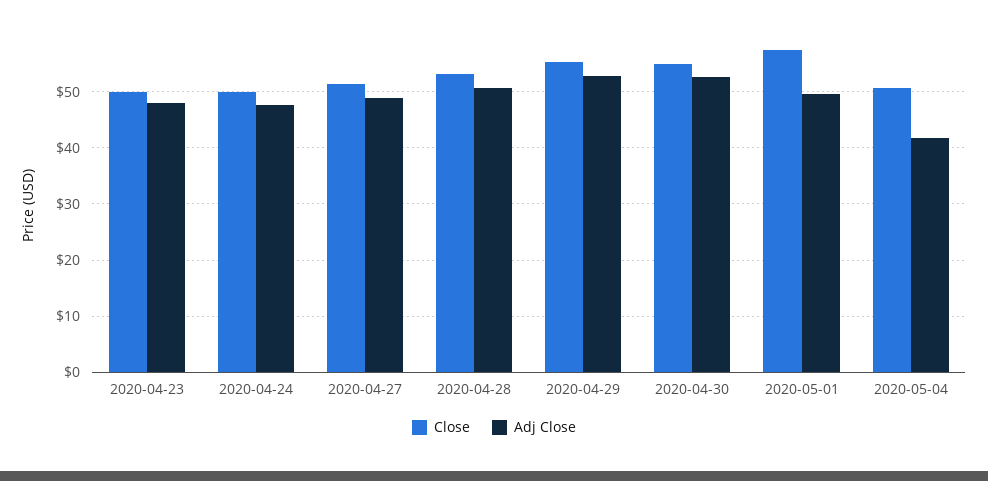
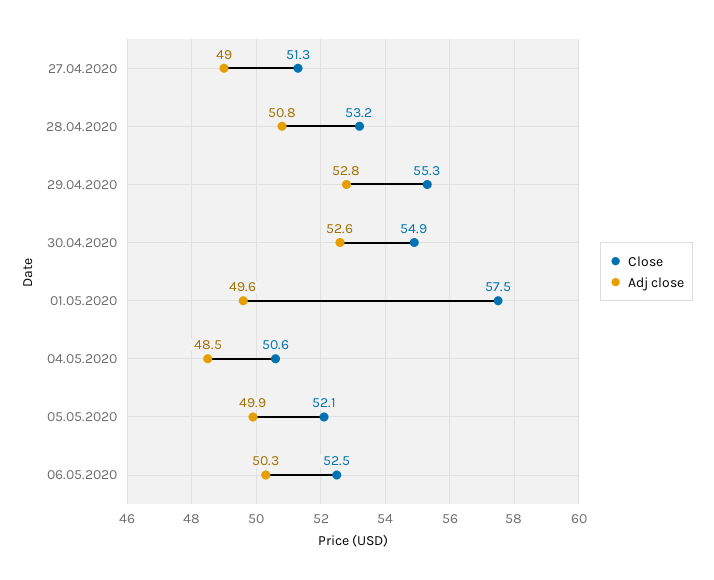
Close, 2020-04-23: 50 -> none
Adj Close, 2020-04-23: 48 -> none
Close, 2020-04-24: 50 -> none
Adj Close, 2020-04-24: 48 -> none
Adj Close, 2020-05-04: 42 -> 48.5
Close, 05.05.2020: none -> 52.1
Adj Close, 05.05.2020: none -> 49.9
Close, 06.05.2020: none -> 52.5
Adj Close, 06.05.2020: none -> 50.3

